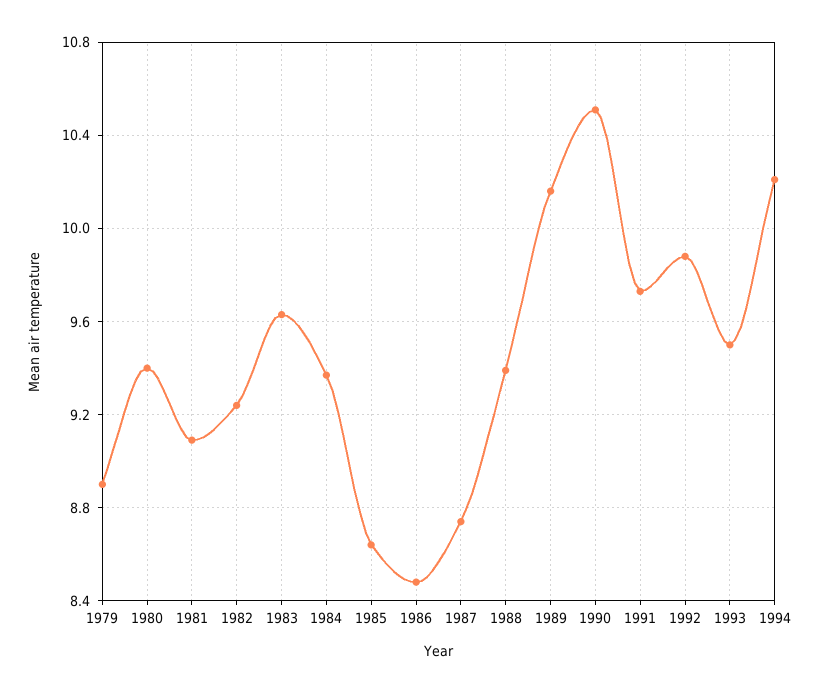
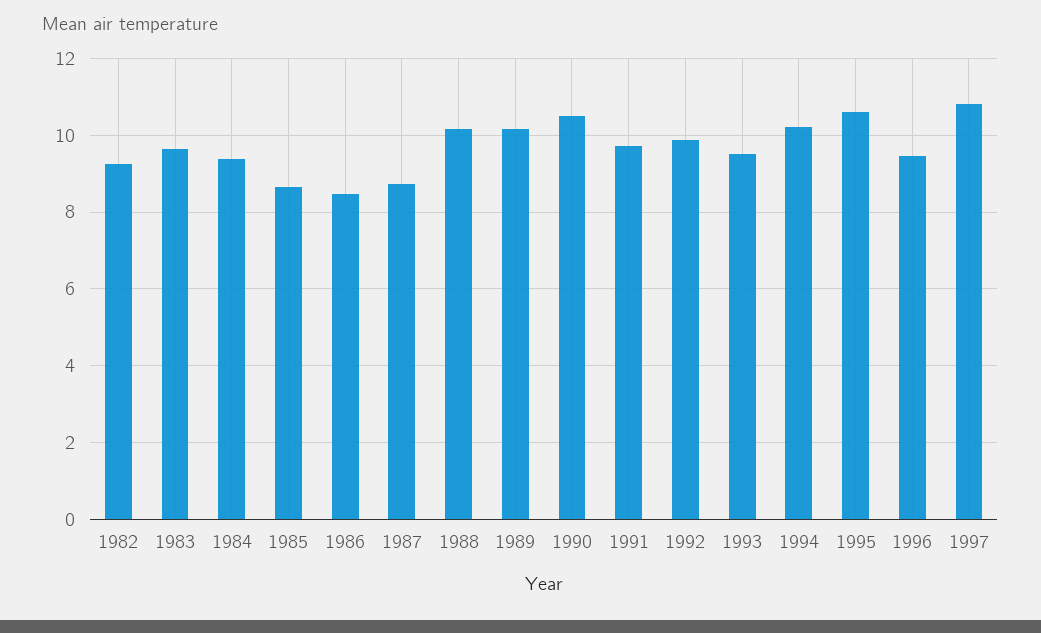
1979: 8.9 -> none
1980: 9.4 -> none
1981: 9.1 -> none
1988: 9.4 -> 10.2
1995: none -> 10.6
1996: none -> 9.4
1997: none -> 10.8

